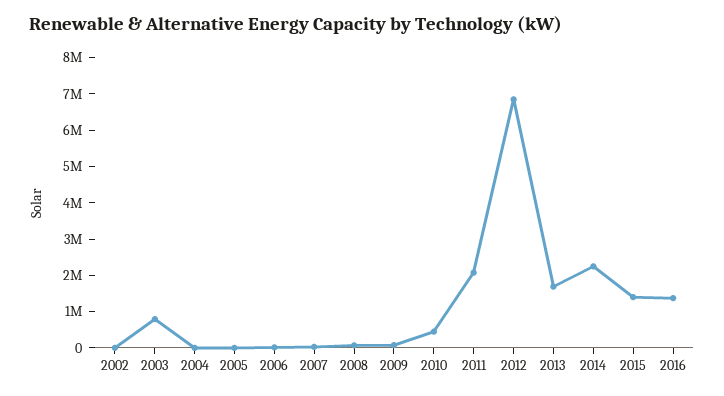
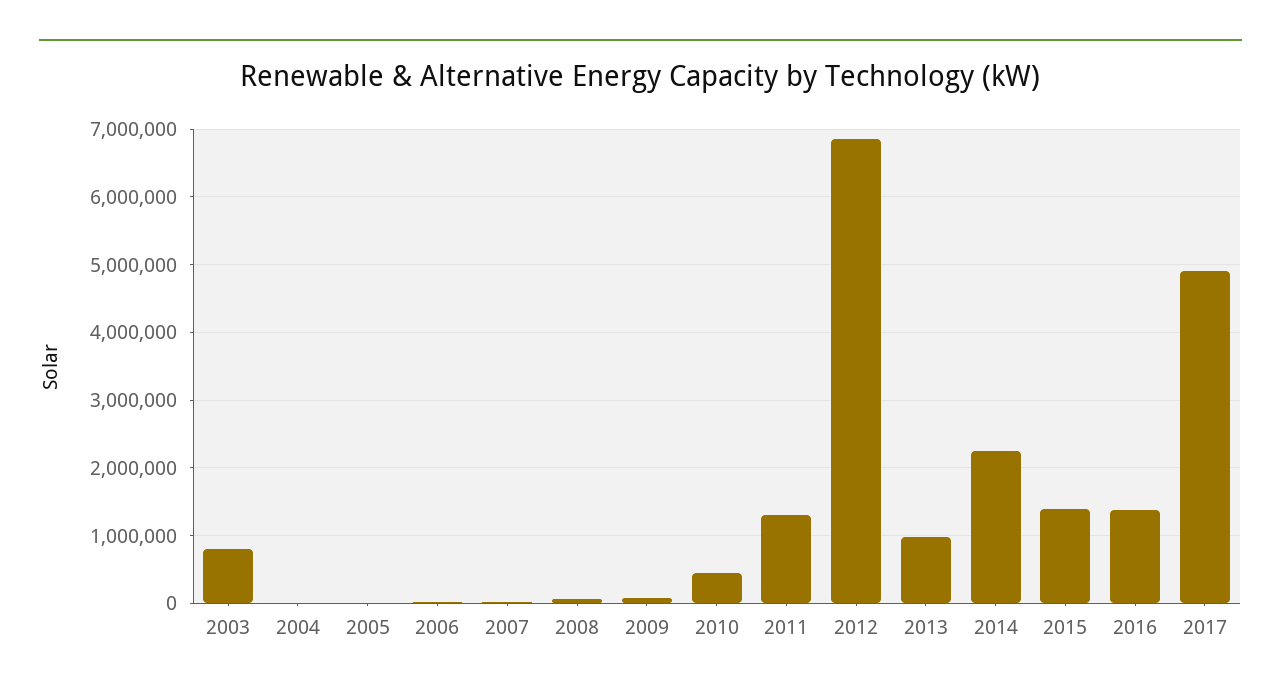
2002: 0 -> none
2011: 2000000 -> 1300000
2013: 1750000 -> 1000000
2017: none -> 4900000

